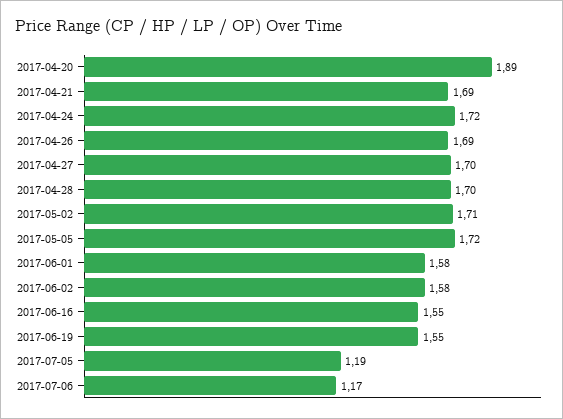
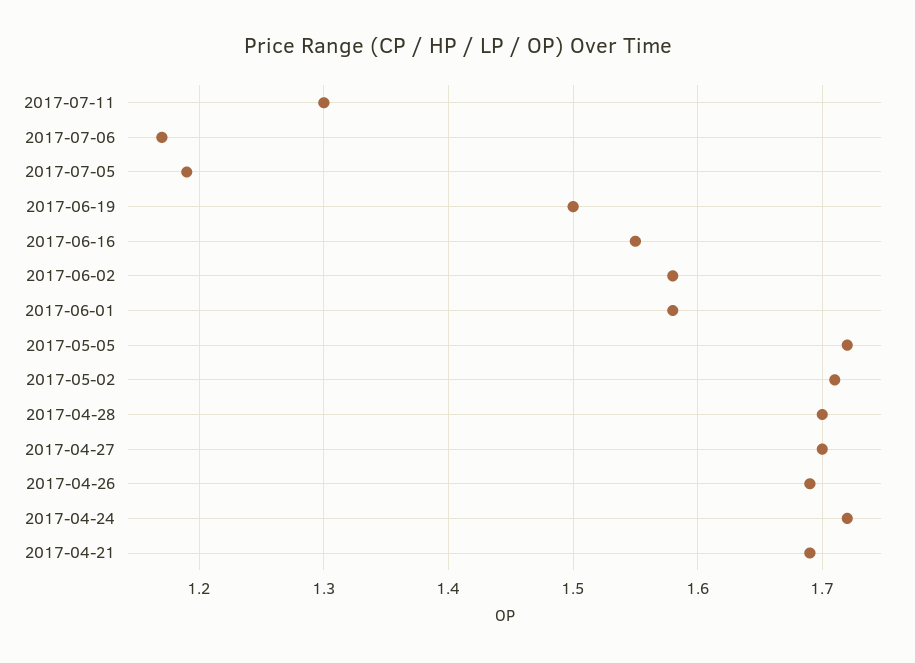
2017-04-20: 1.89 -> none
2017-06-19: 1.55 -> 1.5
2017-07-11: none -> 1.3

